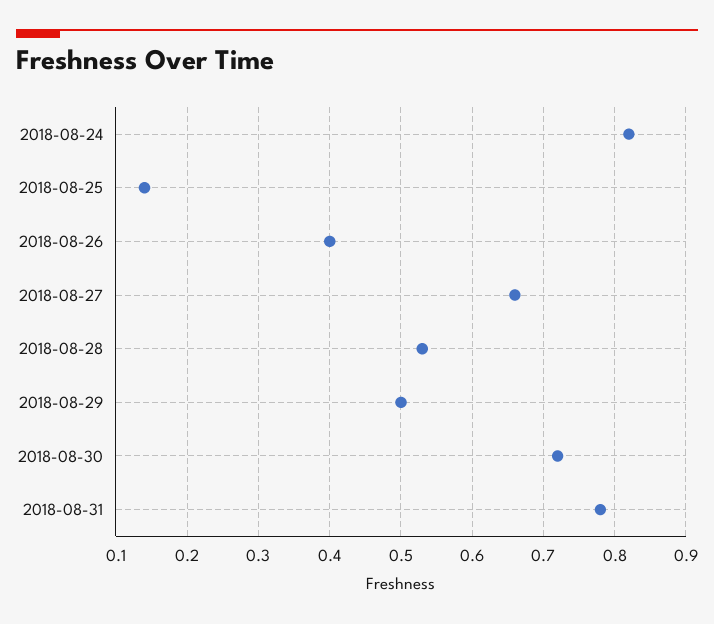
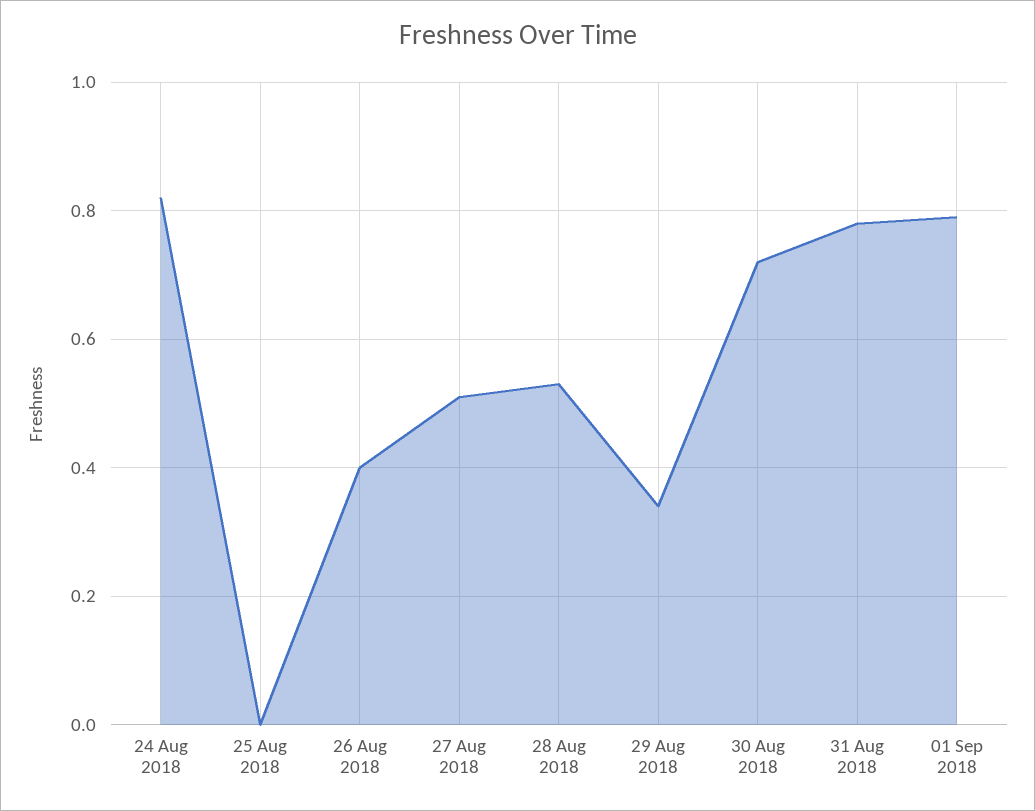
2018-08-25: 0.14 -> 0
2018-08-27: 0.66 -> 0.5
2018-08-29: 0.5 -> 0.35
01 Sep 2018: none -> 0.8

